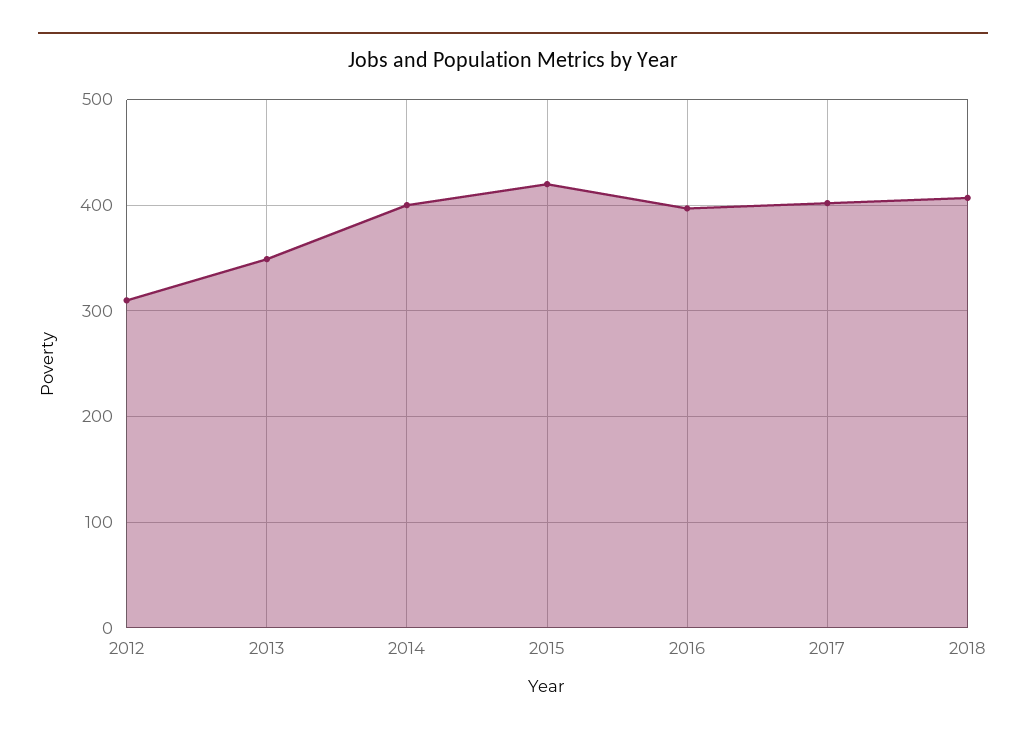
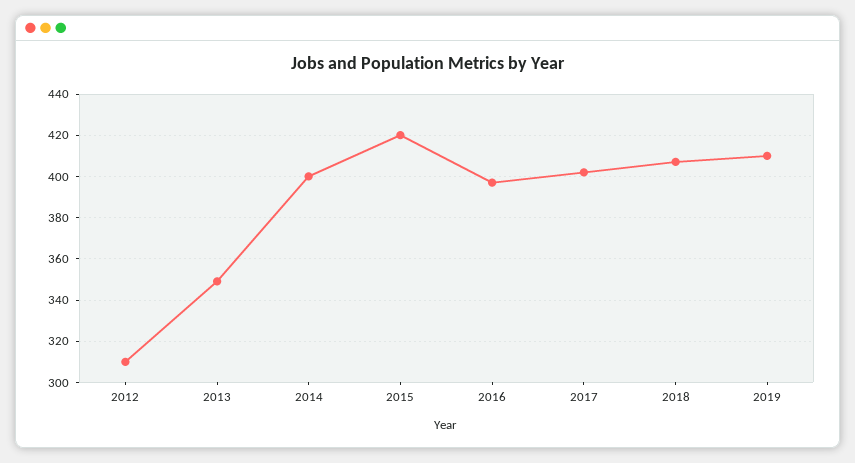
2019: none -> 410

